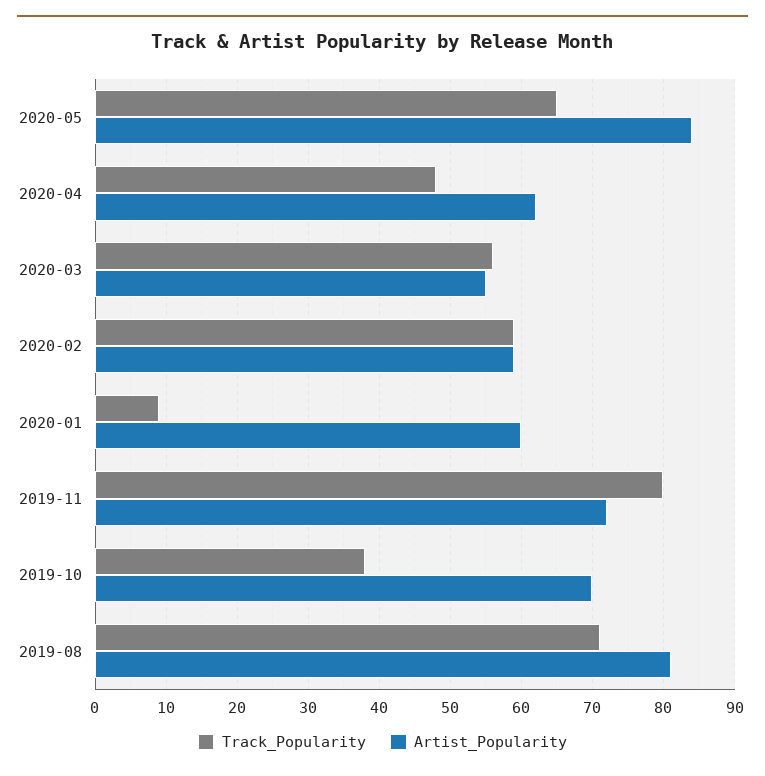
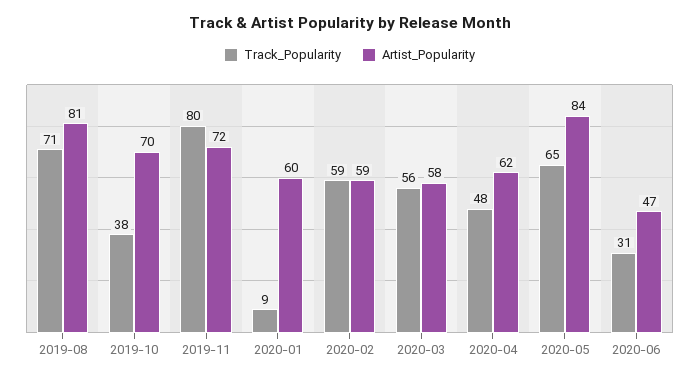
Artist_Popularity, 2020-03: 55 -> 58
Track_Popularity, 2020-06: none -> 31
Artist_Popularity, 2020-06: none -> 47

